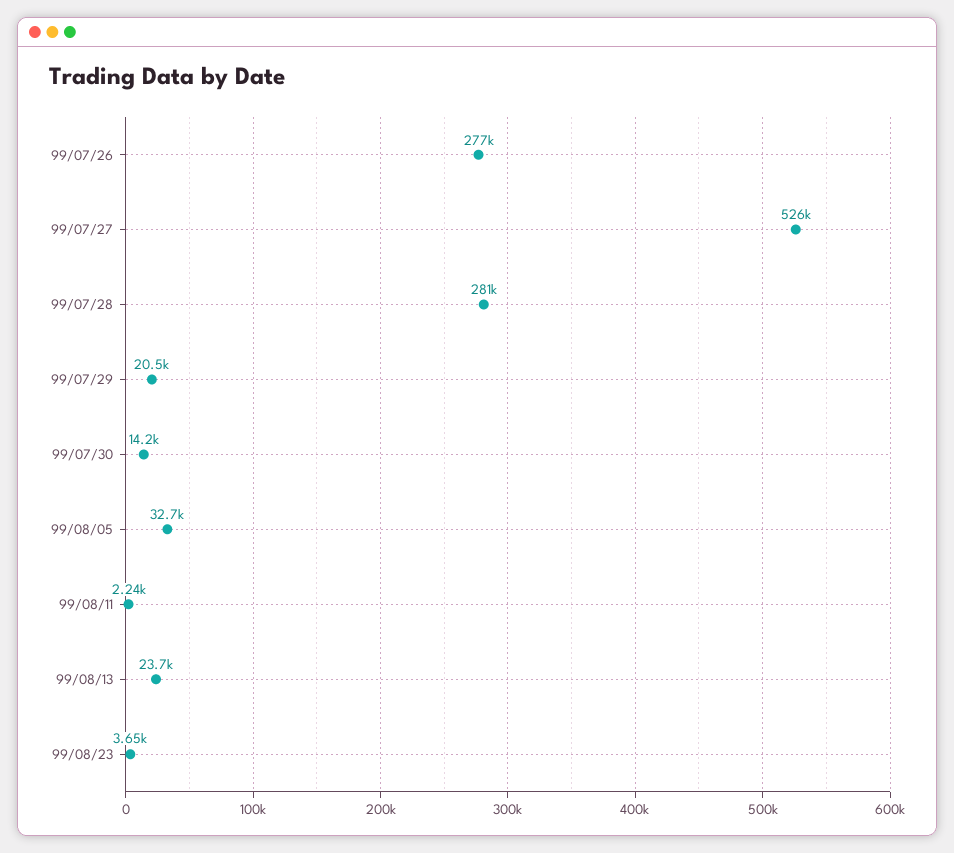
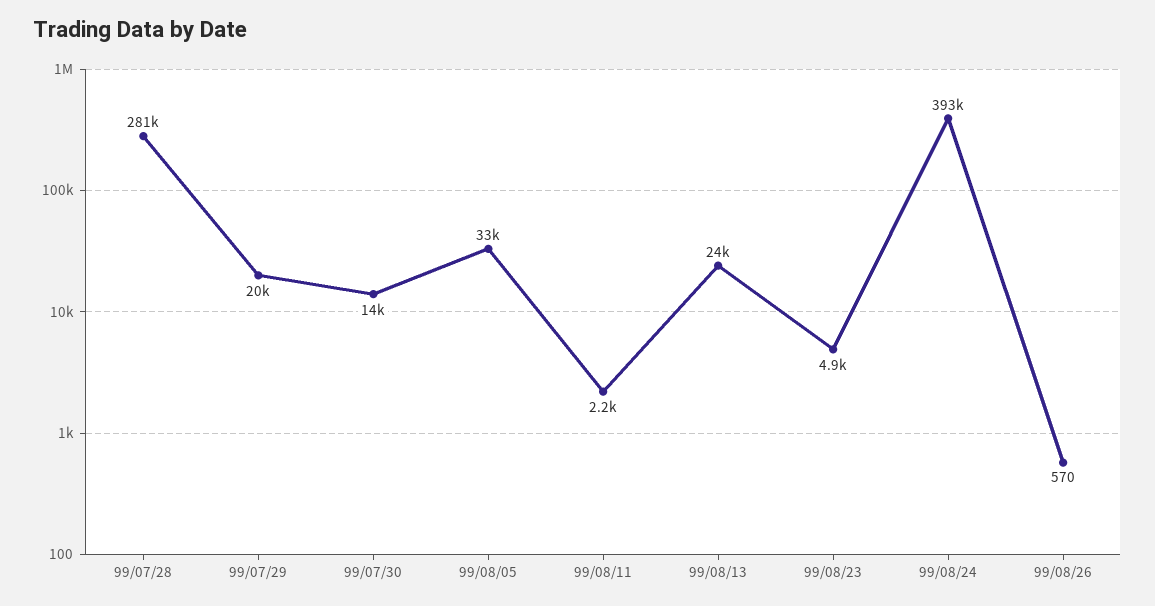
99/07/26: 277000 -> none
99/07/27: 526000 -> none
99/08/23: 3650 -> 4900
99/08/24: none -> 393000
99/08/26: none -> 570

